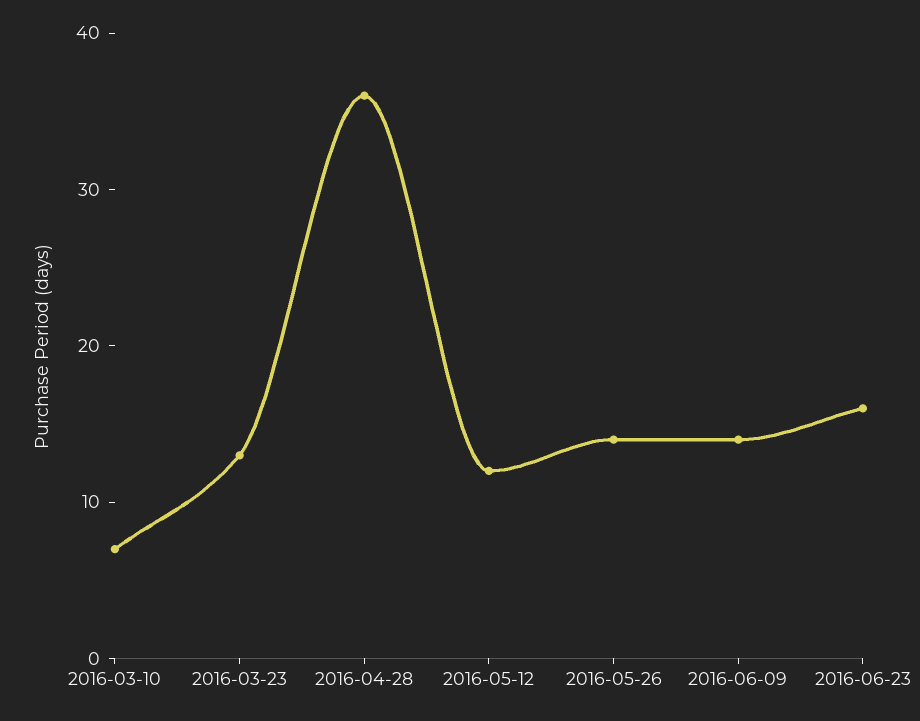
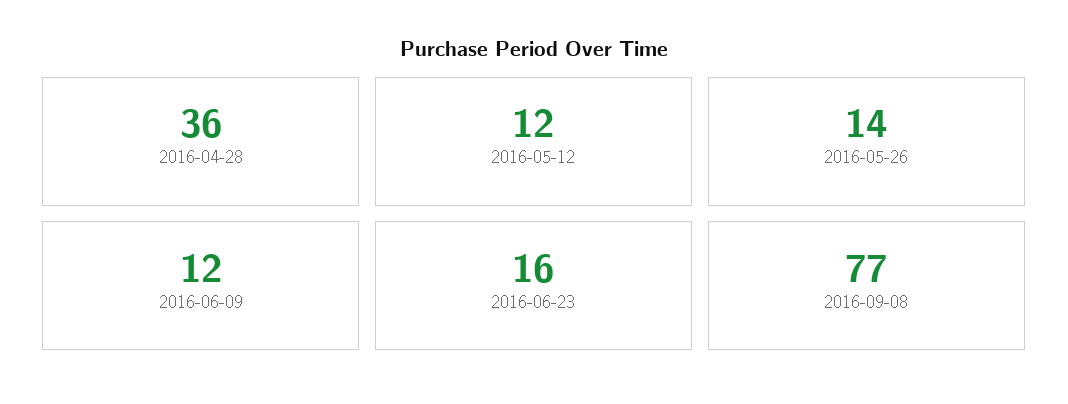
2016-03-10: 7 -> none
2016-03-23: 13 -> none
2016-06-09: 14 -> 12
2016-09-08: none -> 77

